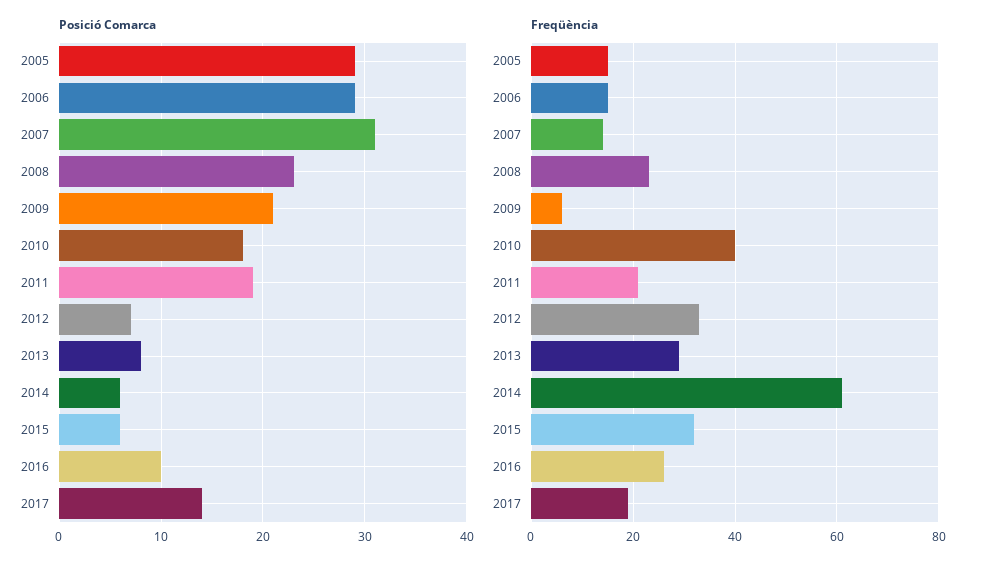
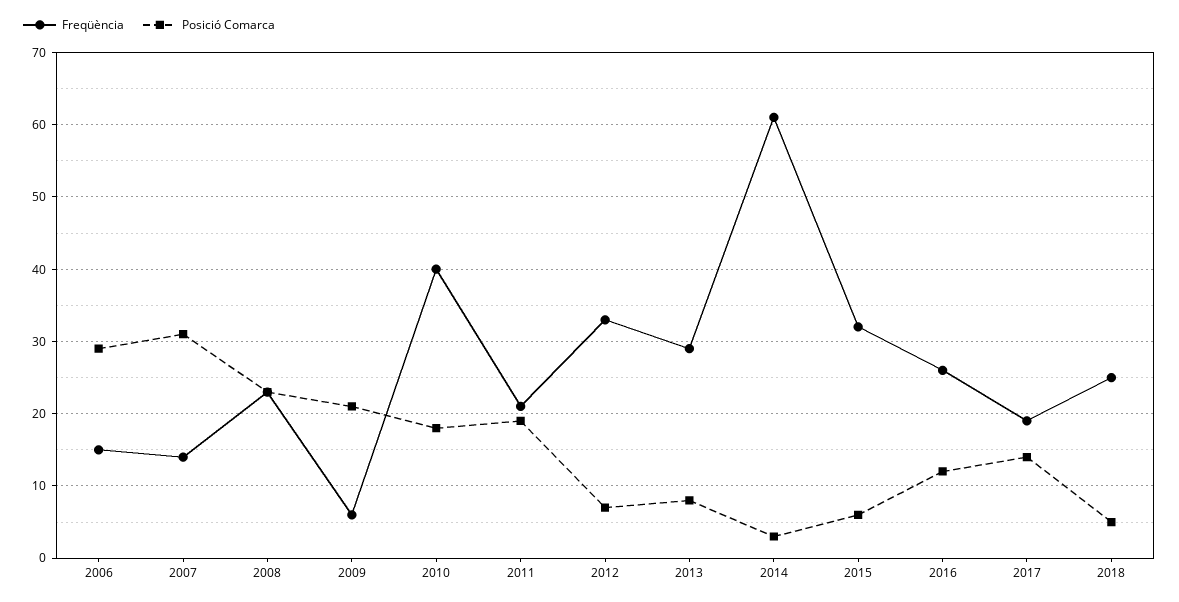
Posició Comarca, 2005: 29 -> none
Posició Comarca, 2014: 6 -> 3
Posició Comarca, 2016: 10 -> 12
Freqüència, 2005: 15 -> none
Freqüència, 2018: none -> 25
Posició Comarca, 2018: none -> 5

